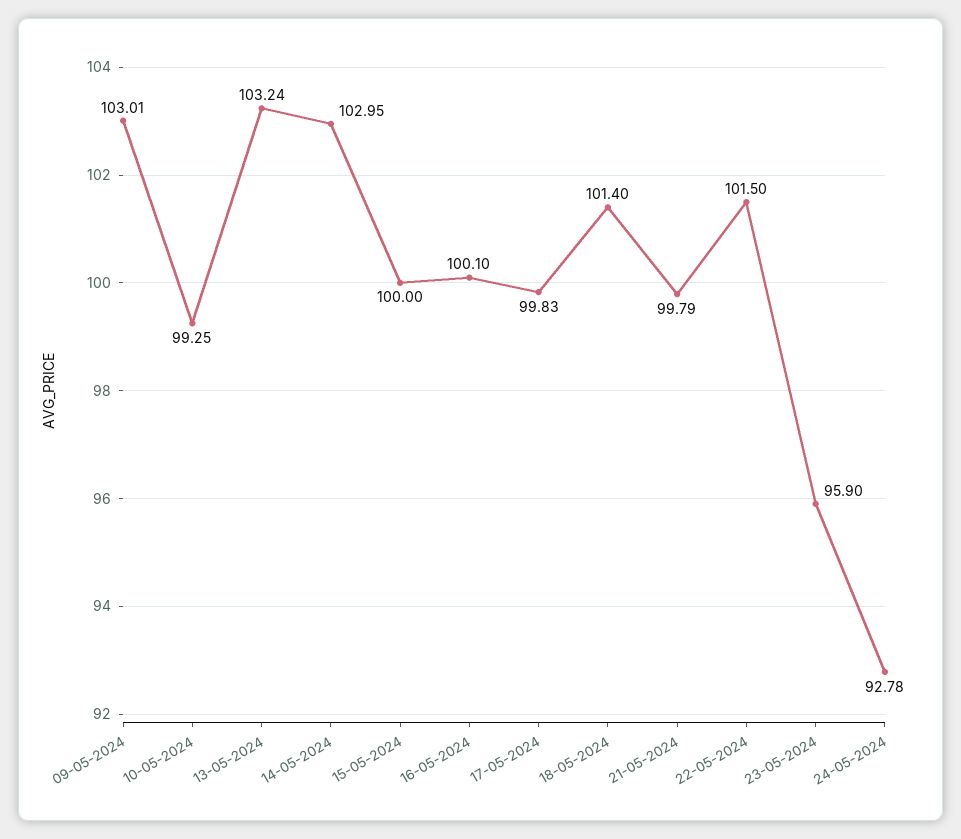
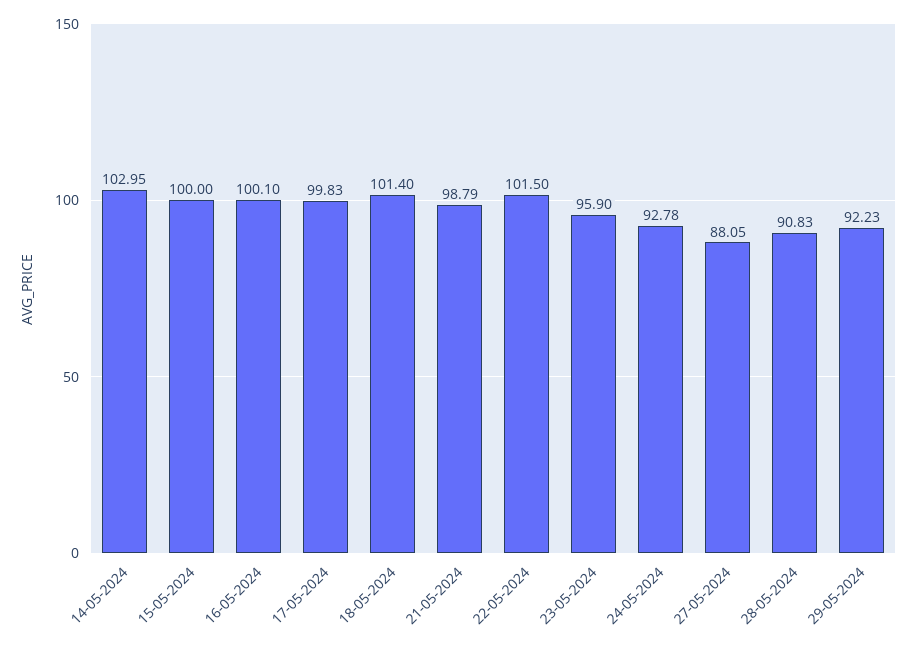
09-05-2024: 103.01 -> none
10-05-2024: 99.25 -> none
13-05-2024: 103.24 -> none
21-05-2024: 99.79 -> 98.79
27-05-2024: none -> 88.05
28-05-2024: none -> 90.83
29-05-2024: none -> 92.23

